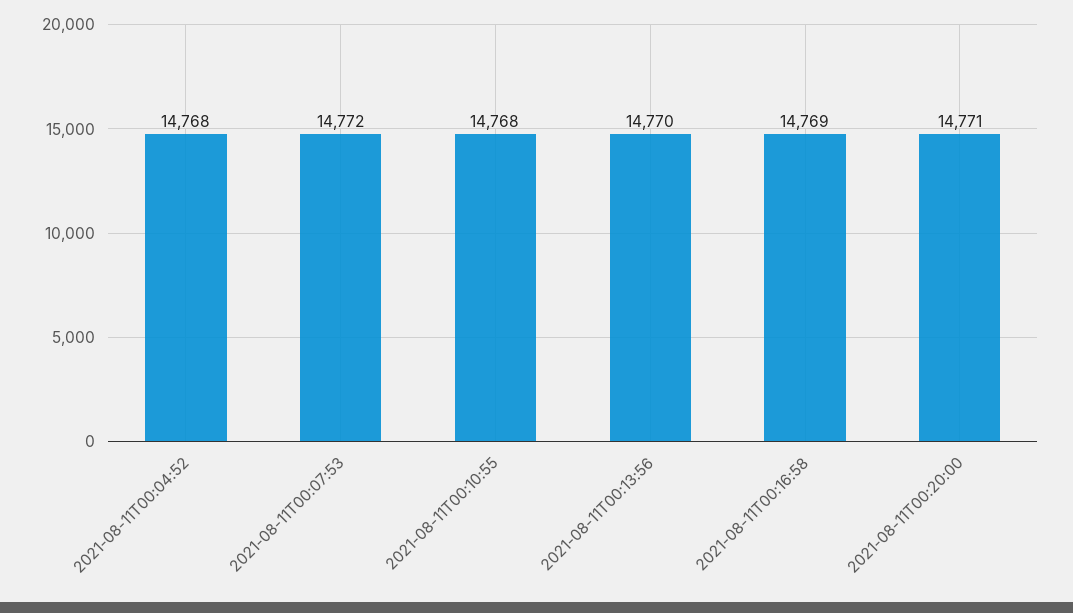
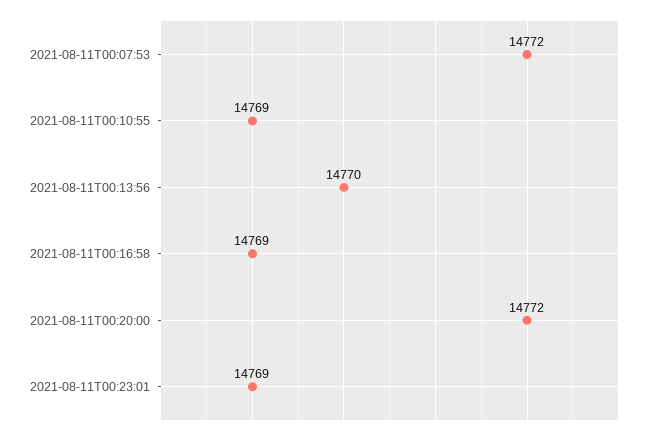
2021-08-11T00:04:52: 14768 -> none
2021-08-11T00:10:55: 14768 -> 14769
2021-08-11T00:20:00: 14771 -> 14772
2021-08-11T00:23:01: none -> 14769

